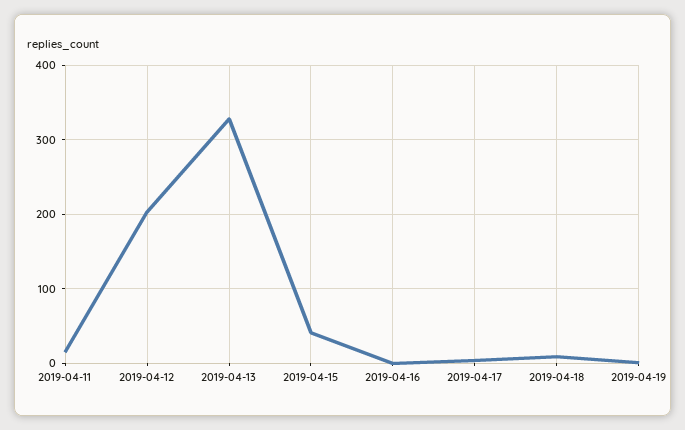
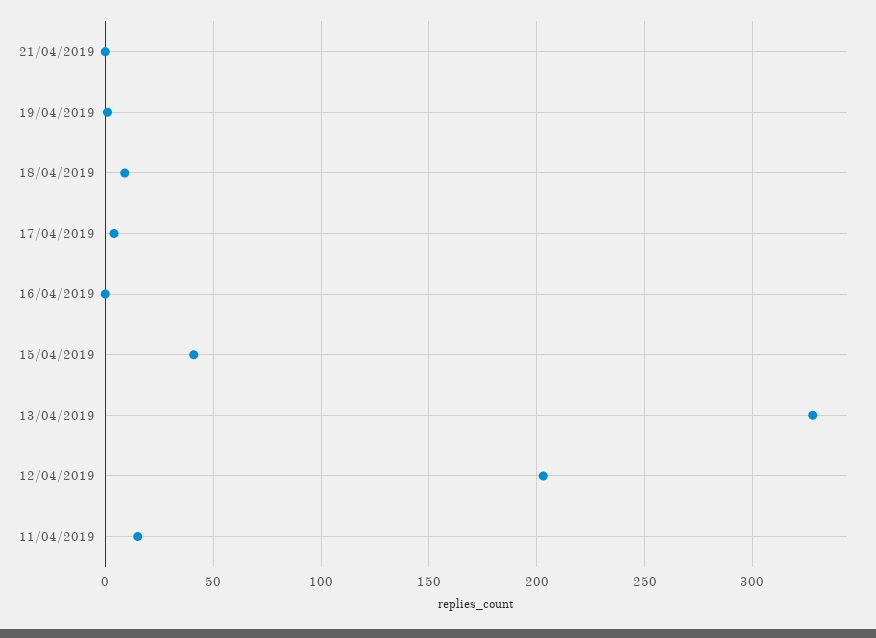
21/04/2019: none -> 0

